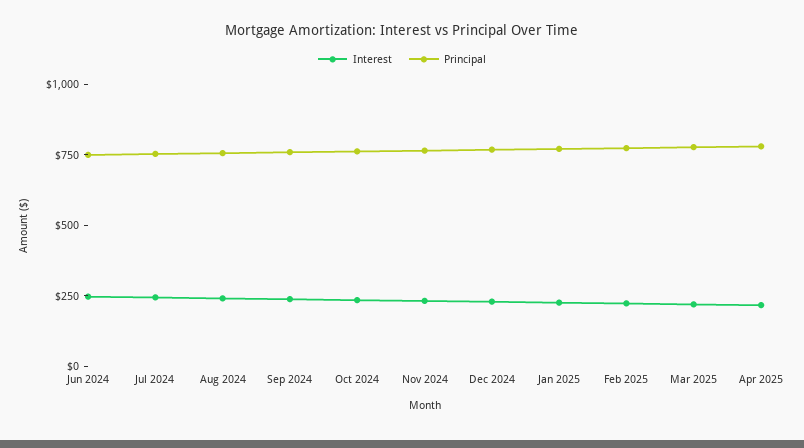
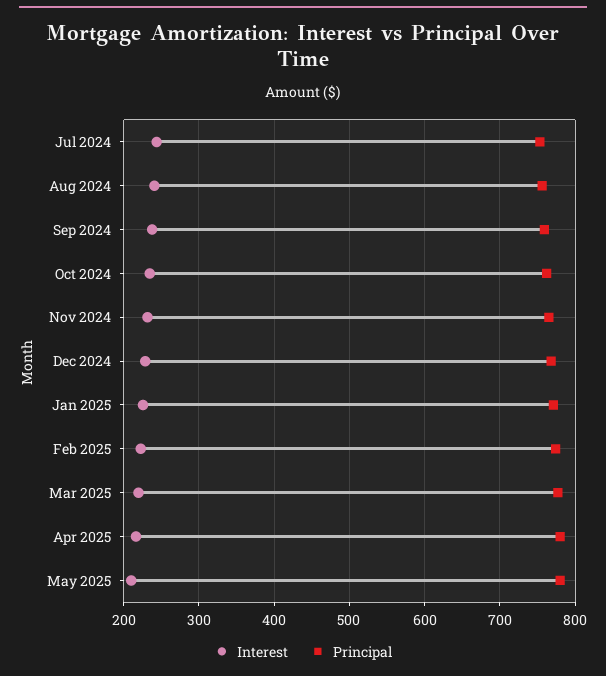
Interest, Jun 2024: 250 -> none
Principal, Jun 2024: 750 -> none
Interest, May 2025: none -> 210
Principal, May 2025: none -> 780

